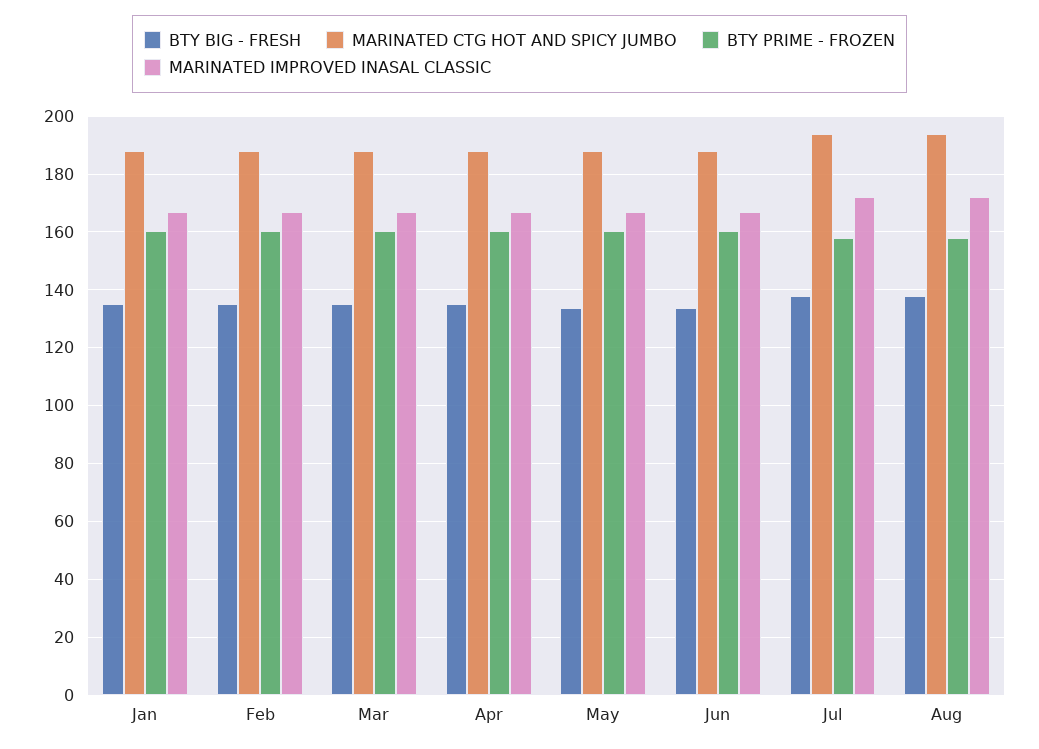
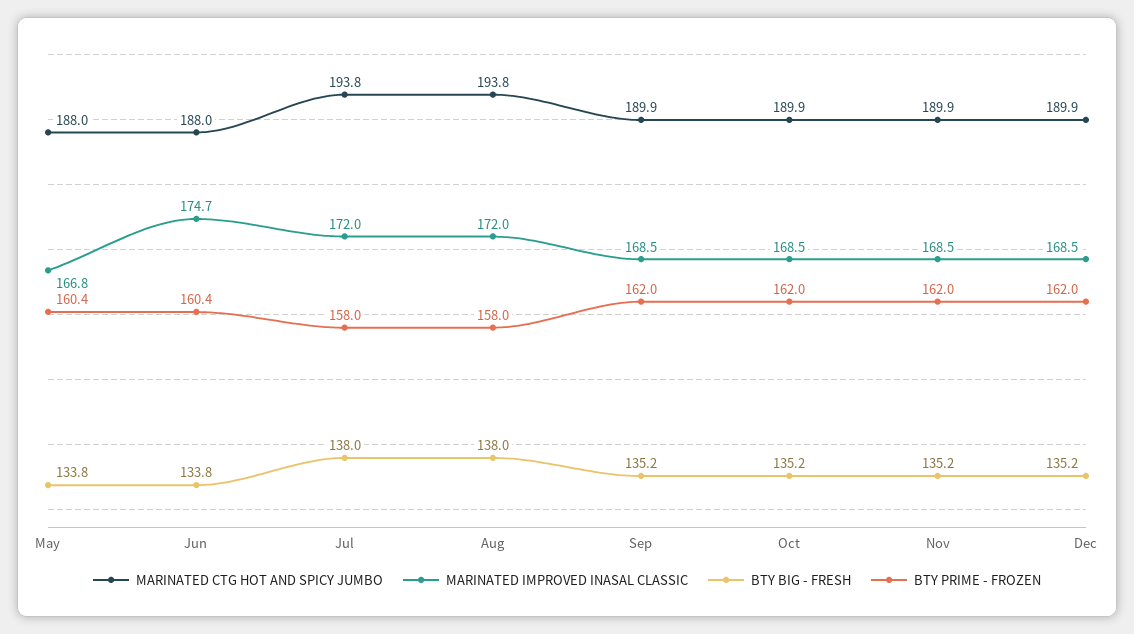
BTY BIG - FRESH, Jan: 135 -> none
MARINATED CTG HOT AND SPICY JUMBO, Jan: 187.5 -> none
BTY PRIME - FROZEN, Jan: 160 -> none
MARINATED IMPROVED INASAL CLASSIC, Jan: 167.5 -> none
BTY BIG - FRESH, Feb: 135 -> none
MARINATED CTG HOT AND SPICY JUMBO, Feb: 187.5 -> none
BTY PRIME - FROZEN, Feb: 160 -> none
MARINATED IMPROVED INASAL CLASSIC, Feb: 167.5 -> none
BTY BIG - FRESH, Mar: 135 -> none
MARINATED CTG HOT AND SPICY JUMBO, Mar: 187.5 -> none
BTY PRIME - FROZEN, Mar: 160 -> none
MARINATED IMPROVED INASAL CLASSIC, Mar: 167.5 -> none
BTY BIG - FRESH, Apr: 135 -> none
MARINATED CTG HOT AND SPICY JUMBO, Apr: 187.5 -> none
BTY PRIME - FROZEN, Apr: 160 -> none
MARINATED IMPROVED INASAL CLASSIC, Apr: 167.5 -> none
MARINATED IMPROVED INASAL CLASSIC, Jun: 167.5 -> 174.7
MARINATED CTG HOT AND SPICY JUMBO, Sep: none -> 189.9
MARINATED IMPROVED INASAL CLASSIC, Sep: none -> 168.5
BTY BIG - FRESH, Sep: none -> 135.2
BTY PRIME - FROZEN, Sep: none -> 162
MARINATED CTG HOT AND SPICY JUMBO, Oct: none -> 189.9
MARINATED IMPROVED INASAL CLASSIC, Oct: none -> 168.5
BTY BIG - FRESH, Oct: none -> 135.2
BTY PRIME - FROZEN, Oct: none -> 162
MARINATED CTG HOT AND SPICY JUMBO, Nov: none -> 189.9
MARINATED IMPROVED INASAL CLASSIC, Nov: none -> 168.5
BTY BIG - FRESH, Nov: none -> 135.2
BTY PRIME - FROZEN, Nov: none -> 162
MARINATED CTG HOT AND SPICY JUMBO, Dec: none -> 189.9
MARINATED IMPROVED INASAL CLASSIC, Dec: none -> 168.5
BTY BIG - FRESH, Dec: none -> 135.2
BTY PRIME - FROZEN, Dec: none -> 162

